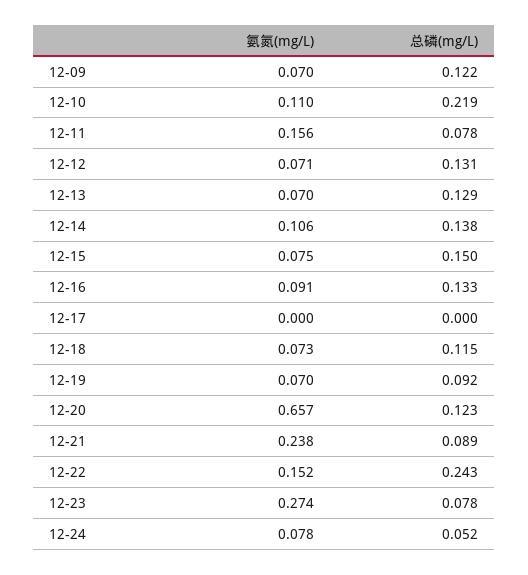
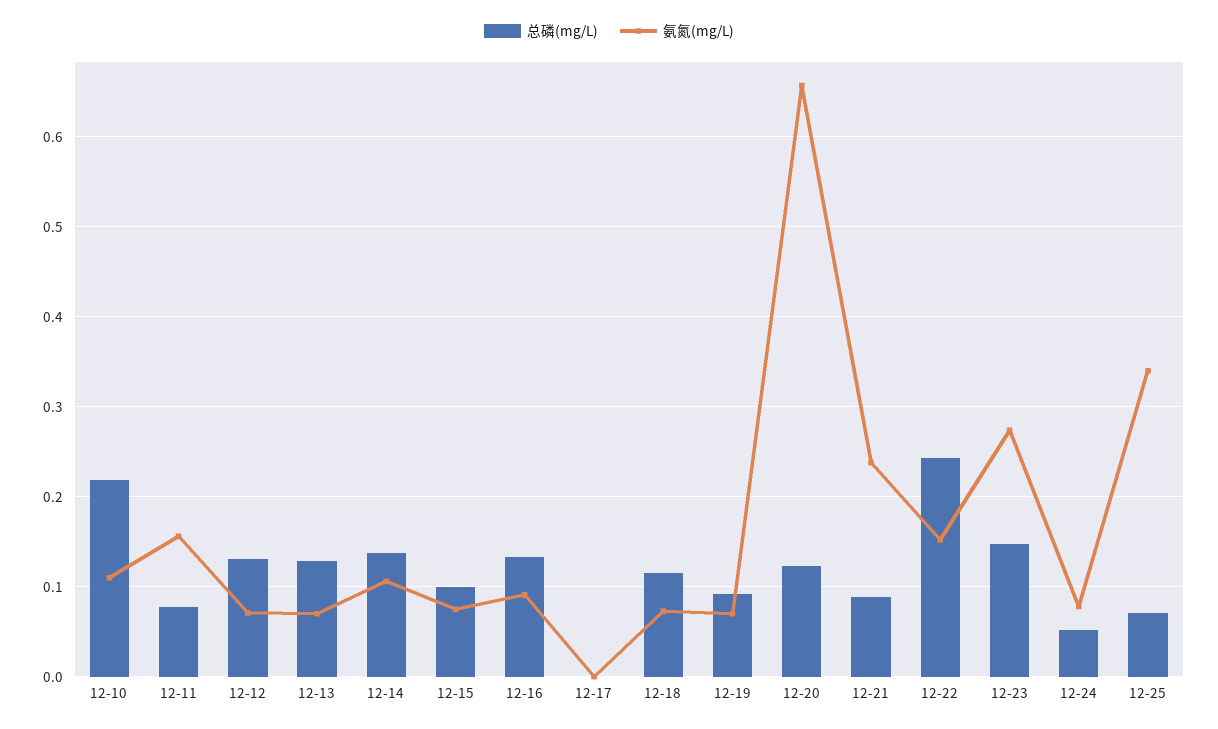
氨氮(mg/L), 12-09: 0.07 -> none
总磷(mg/L), 12-09: 0.122 -> none
总磷(mg/L), 12-15: 0.15 -> 0.1
总磷(mg/L), 12-23: 0.078 -> 0.15
总磷(mg/L), 12-25: none -> 0.07
氨氮(mg/L), 12-25: none -> 0.34

